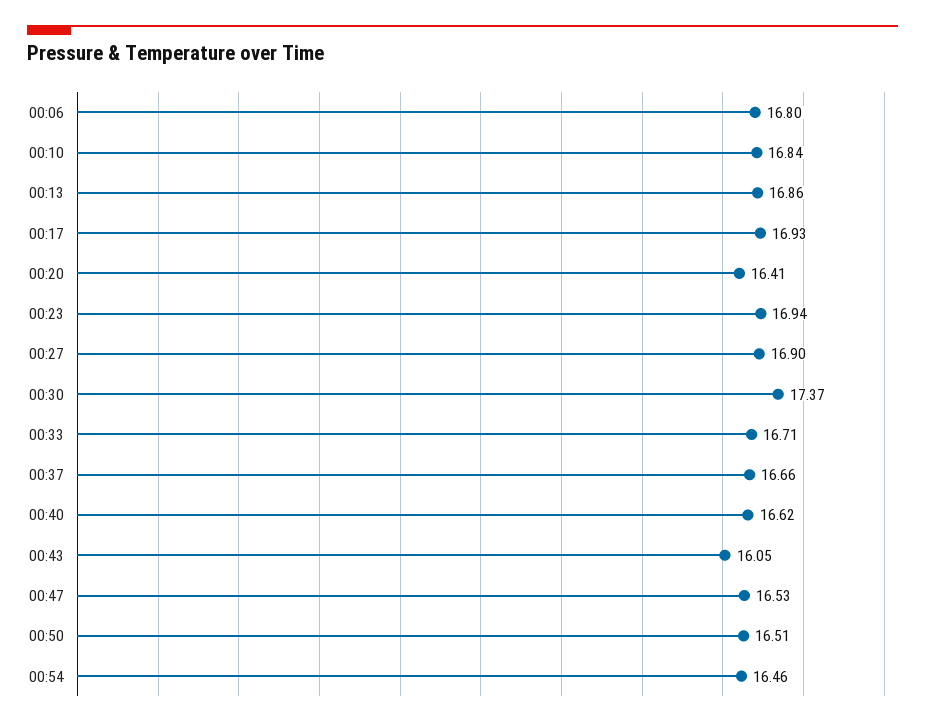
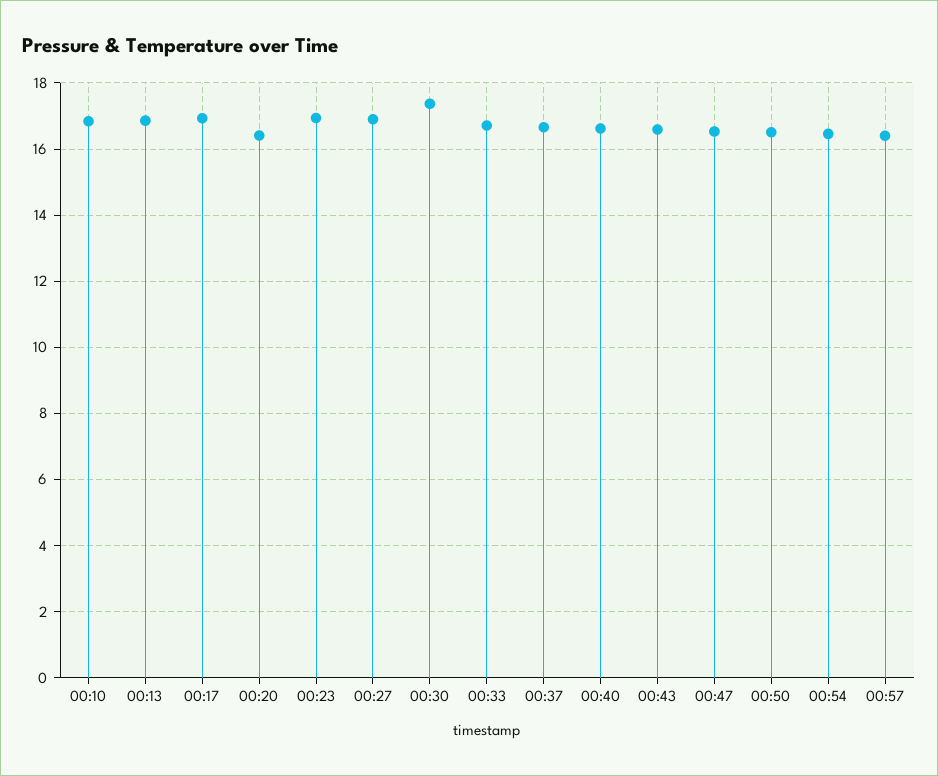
00:06: 16.8 -> none
00:43: 16.05 -> 16.6
00:57: none -> 16.4

